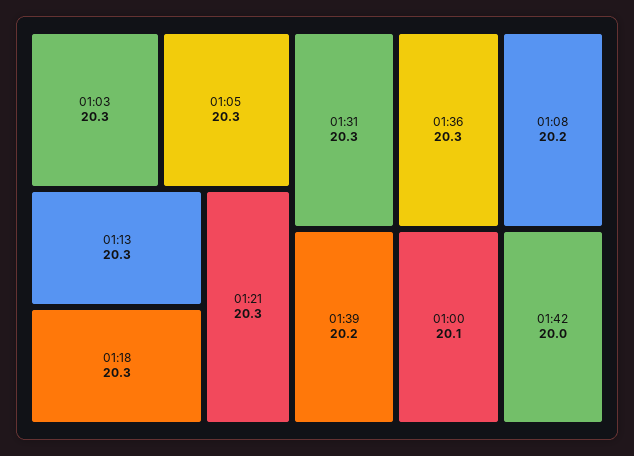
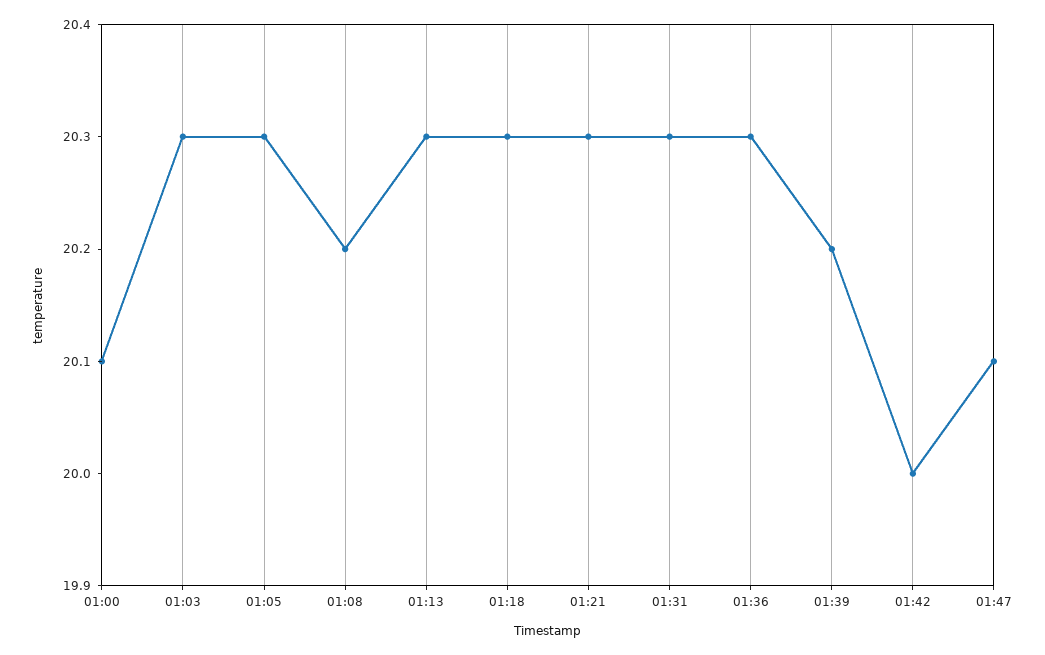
01:47: none -> 20.1

